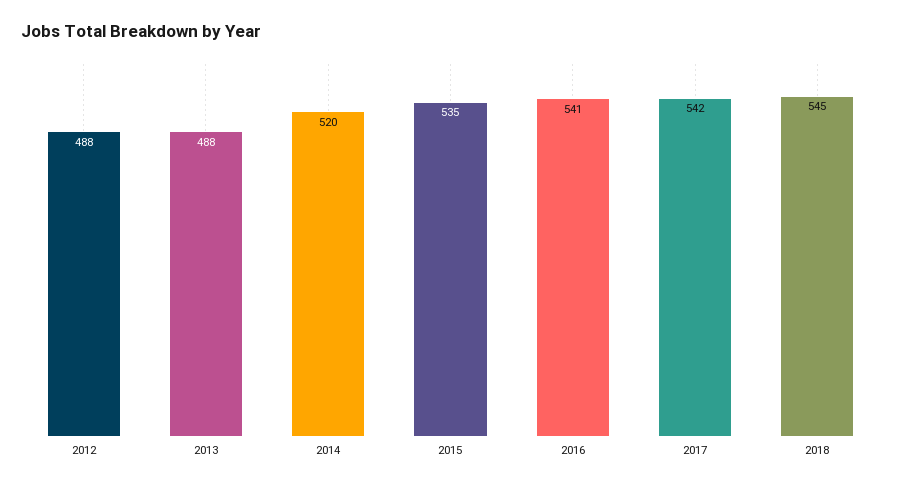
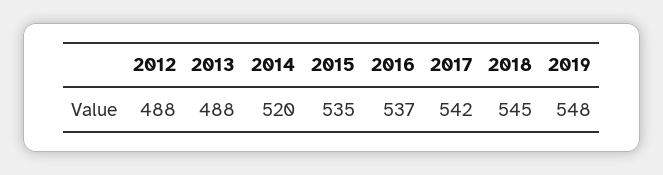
2016: 541 -> 537
2019: none -> 548

